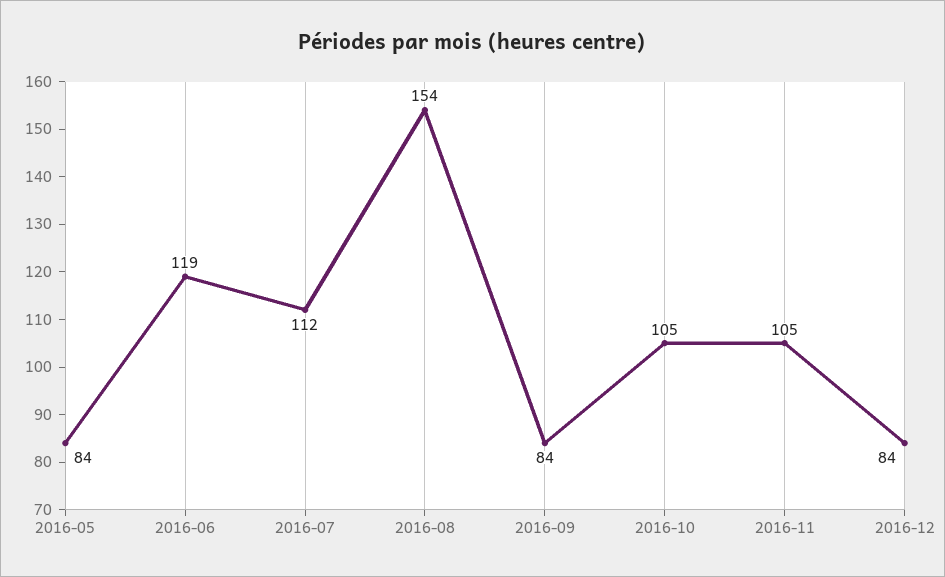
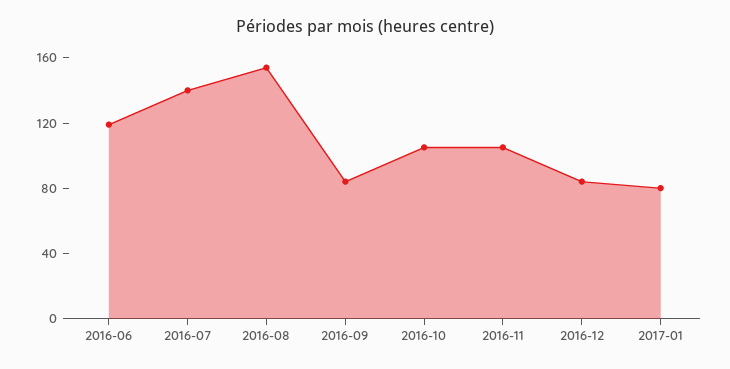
2016-05: 84 -> none
2016-07: 112 -> 140
2017-01: none -> 80

